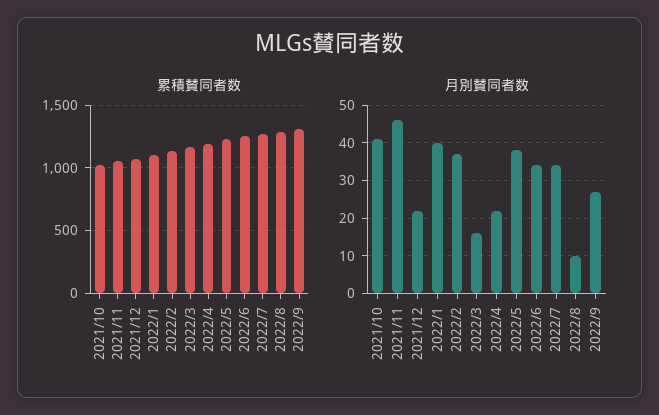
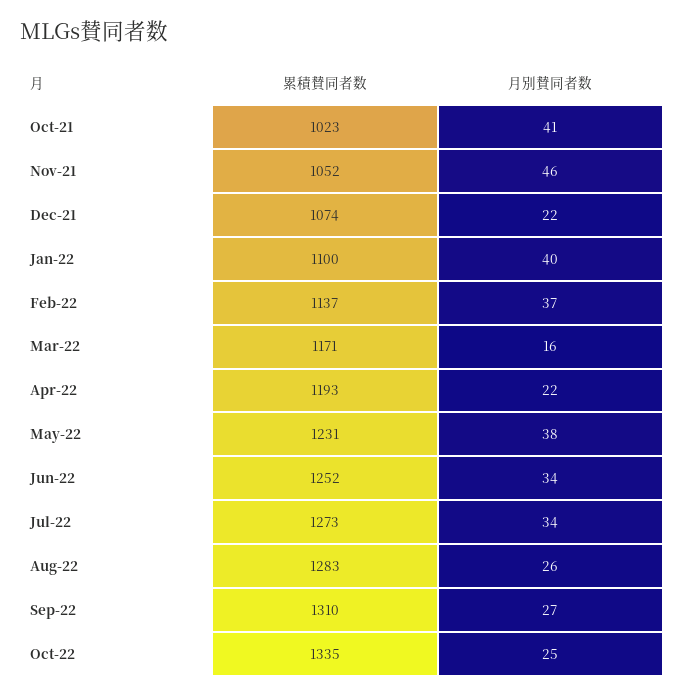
月別賛同者数, 2022/8: 10 -> 26
累積賛同者数, Oct-22: none -> 1335
月別賛同者数, Oct-22: none -> 25

